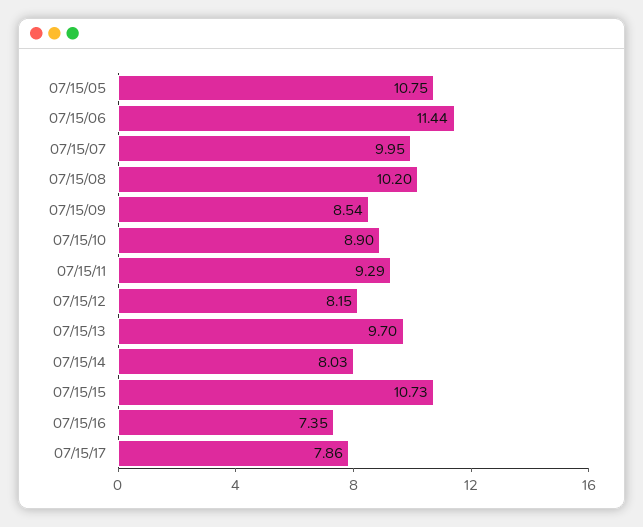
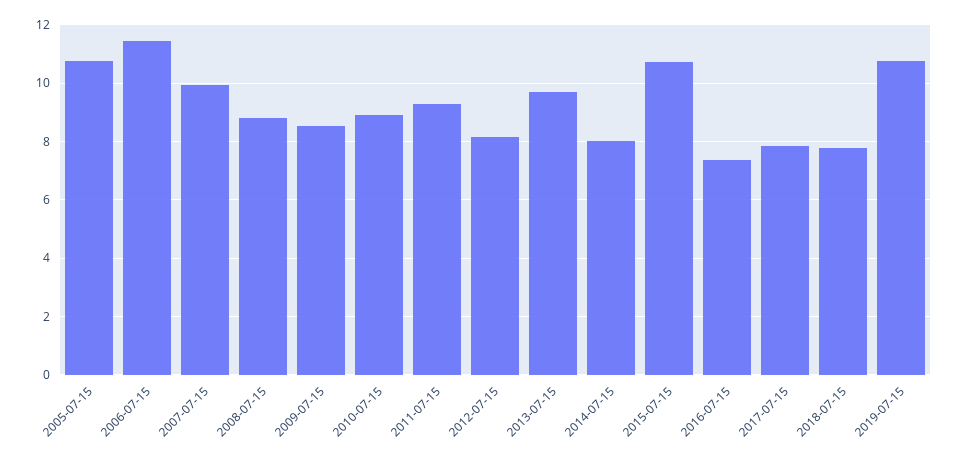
07/15/08: 10.2 -> 8.75
2018-07-15: none -> 7.75
2019-07-15: none -> 10.75

